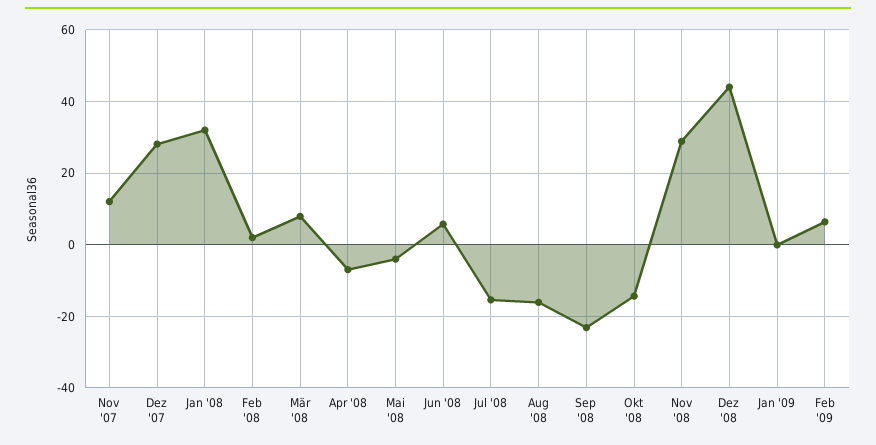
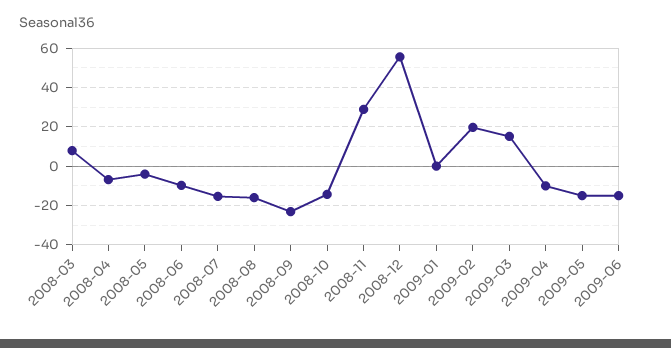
Nov '07: 12 -> none
Dez '07: 28 -> none
Jan '08: 32 -> none
Feb '08: 2 -> none
Jun '08: 6 -> -10
Dez '08: 44 -> 55
Feb '09: 6 -> 20
2009-03: none -> 15
2009-04: none -> -10
2009-05: none -> -15
2009-06: none -> -15

